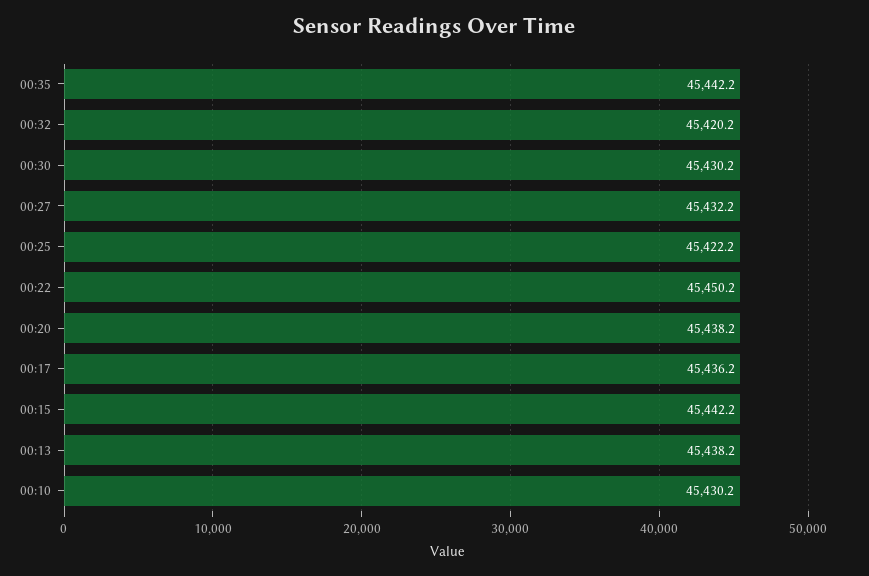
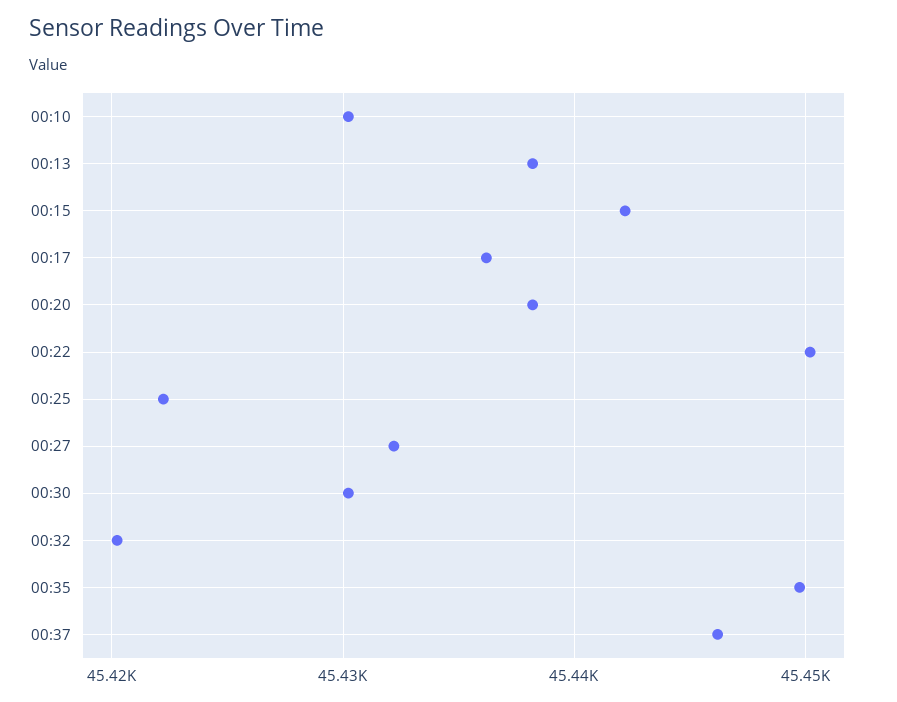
00:35: 45442.2 -> 45450
00:37: none -> 45446

